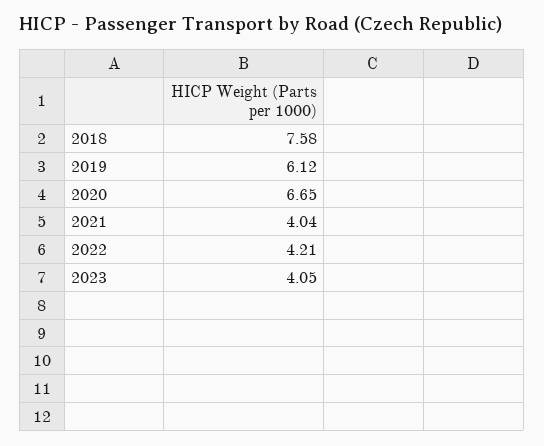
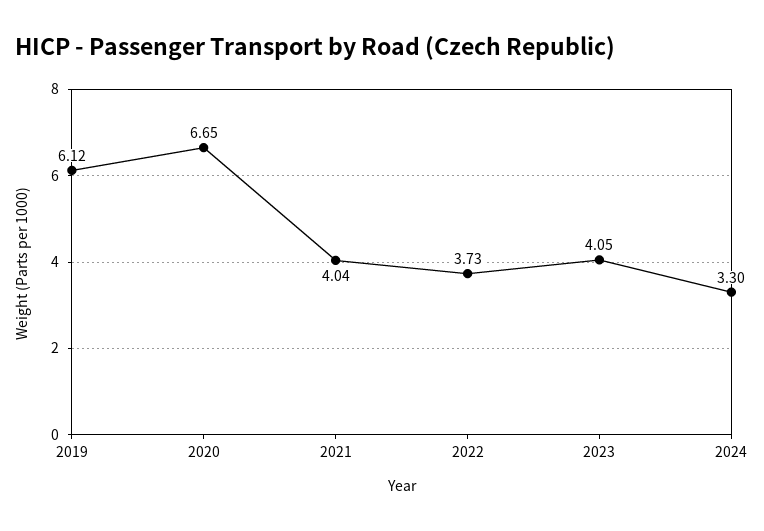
2018: 7.58 -> none
2022: 4.21 -> 3.73
2024: none -> 3.3

